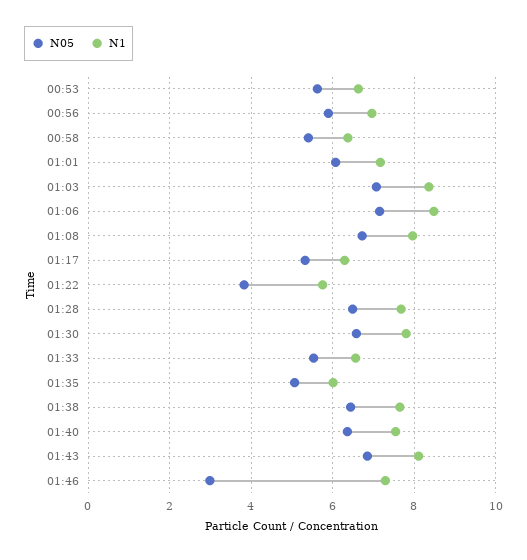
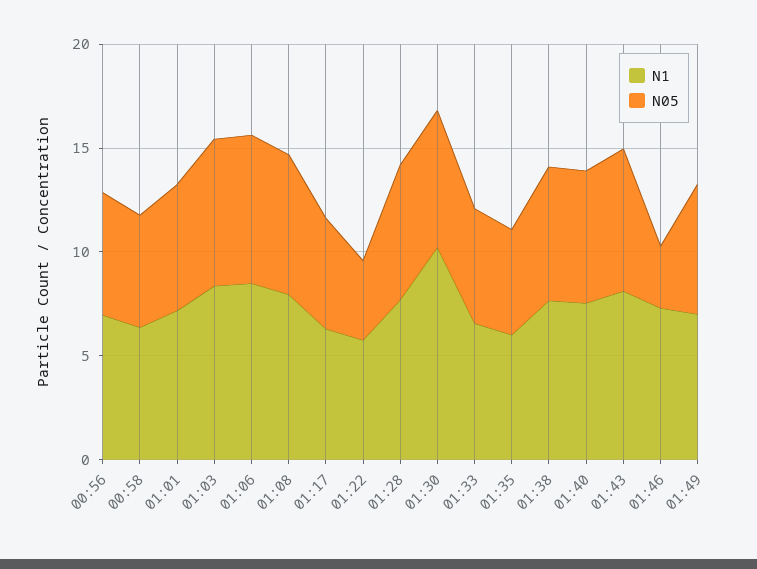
N05, 00:53: 5.6 -> none
N1, 00:53: 6.6 -> none
N1, 01:30: 7.8 -> 10
N1, 01:49: none -> 7
N05, 01:49: none -> 6

